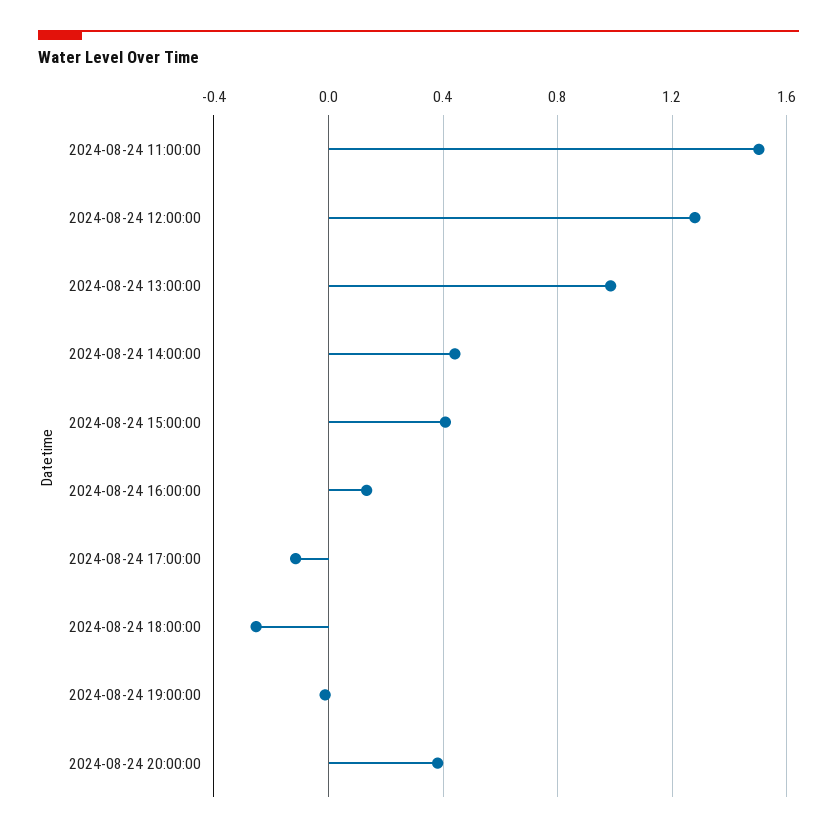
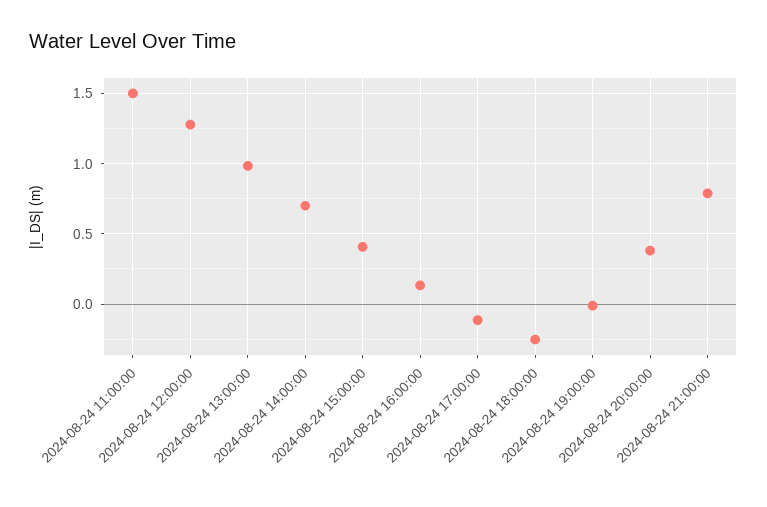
2024-08-24 14:00:00: 0.45 -> 0.7
2024-08-24 21:00:00: none -> 0.8

